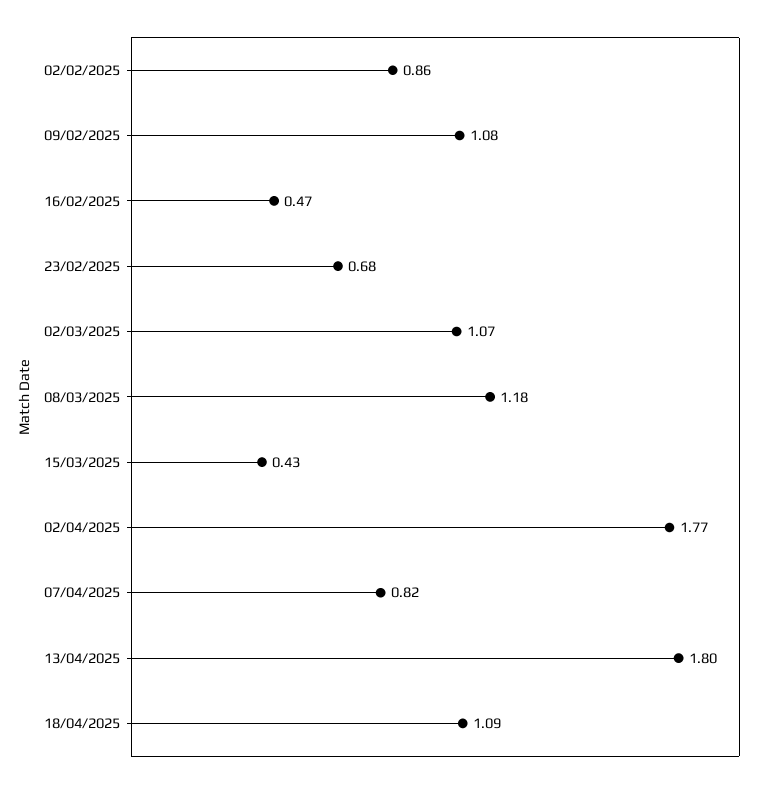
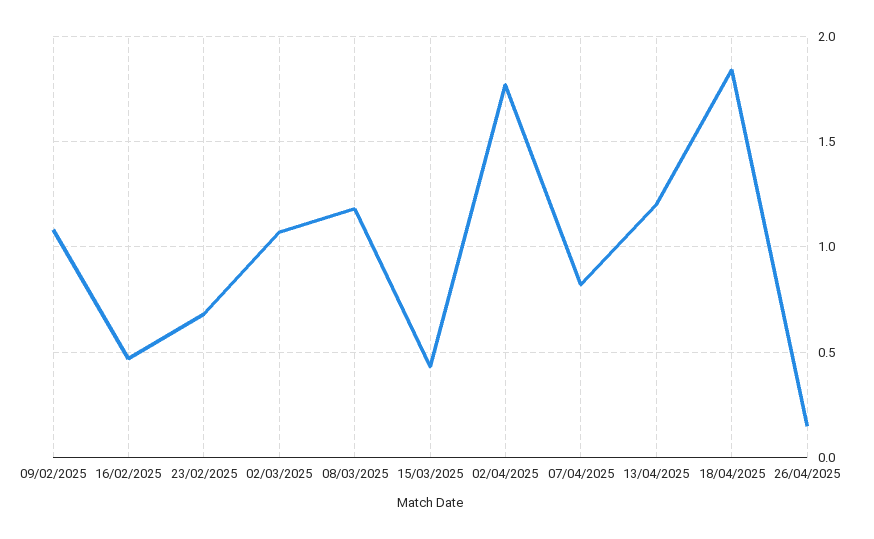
02/02/2025: 0.86 -> none
13/04/2025: 1.8 -> 1.2
18/04/2025: 1.09 -> 1.85
26/04/2025: none -> 0.15

